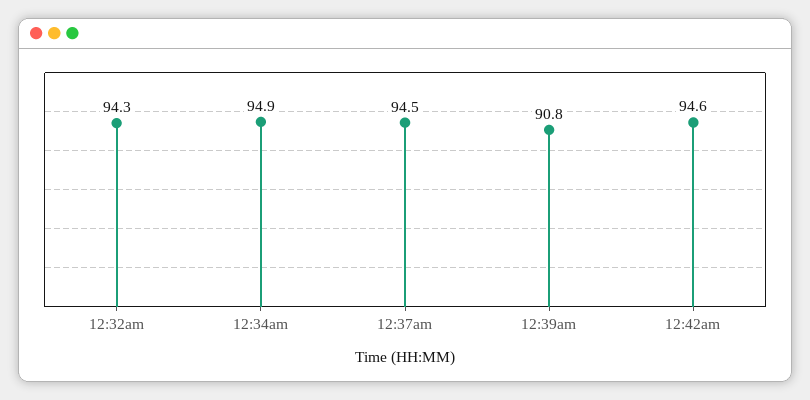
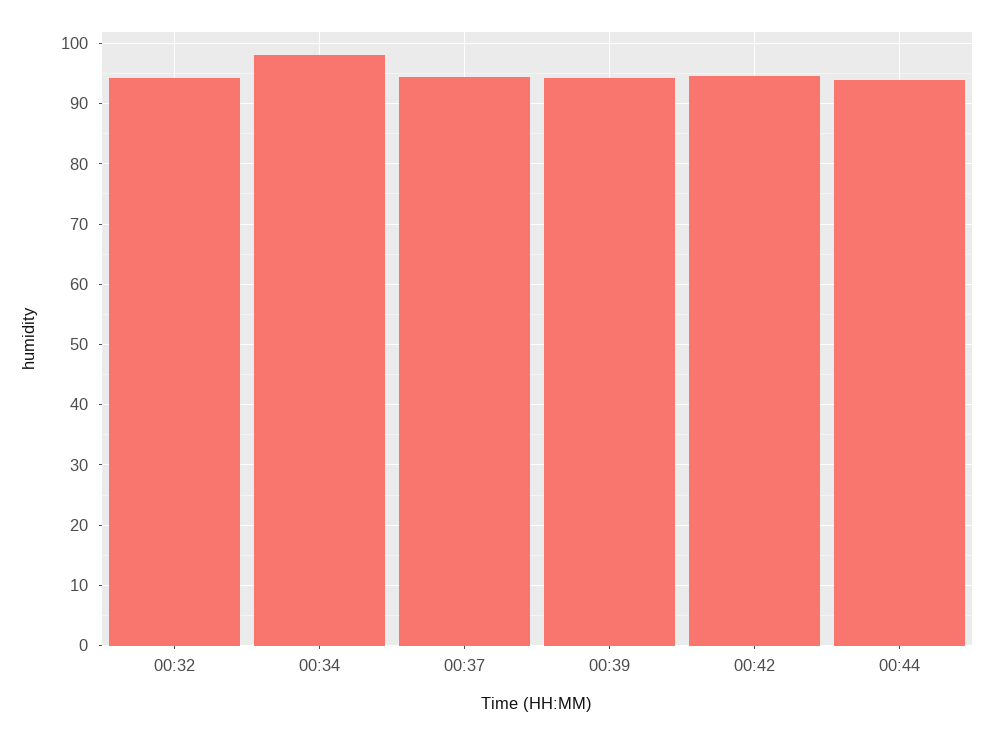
12:34am: 94.9 -> 98
12:39am: 90.8 -> 94
00:44: none -> 94

